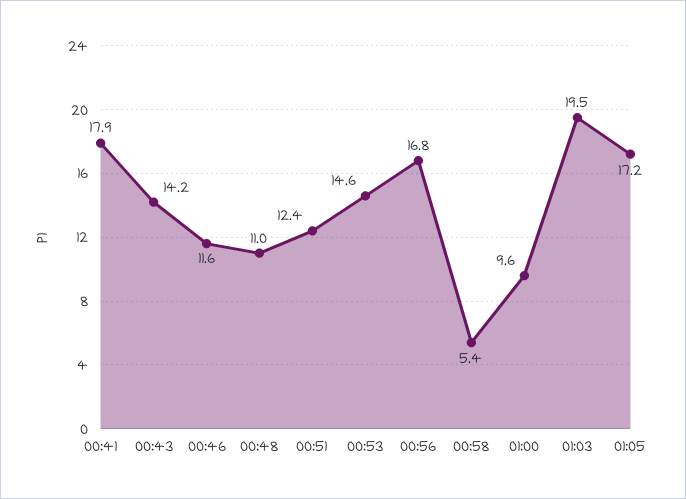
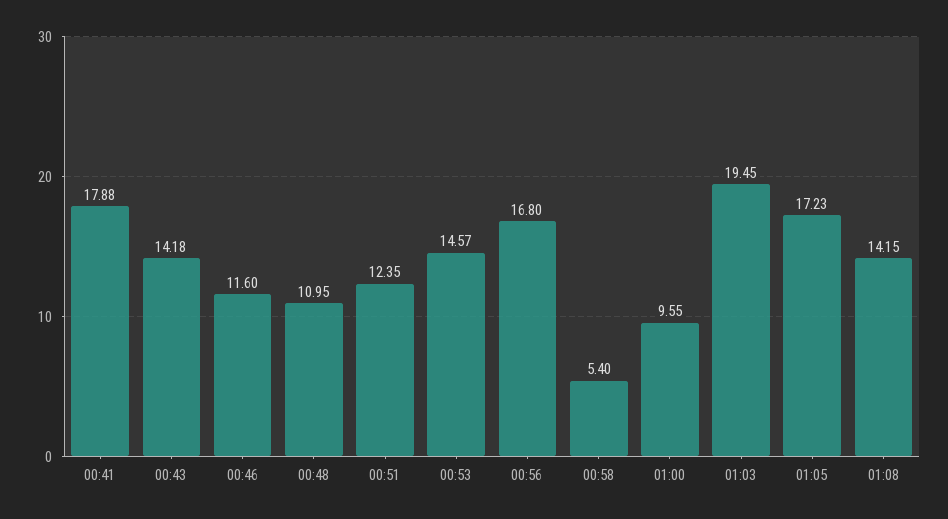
01:08: none -> 14.15

